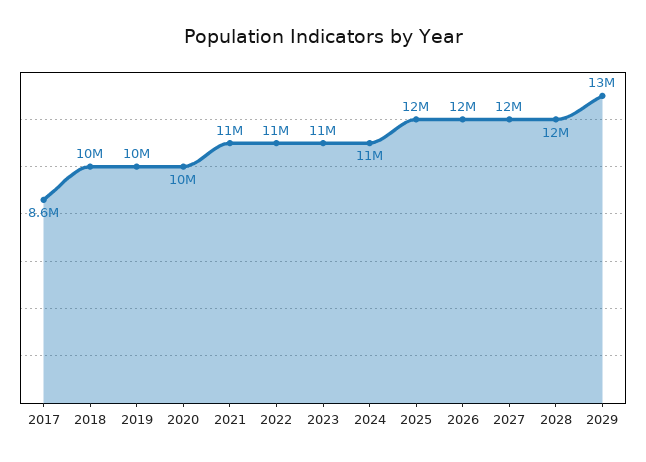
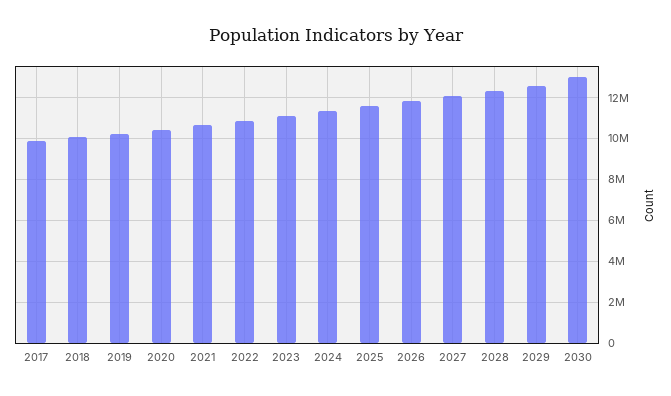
2017: 8600000 -> 10000000
2030: none -> 13000000

